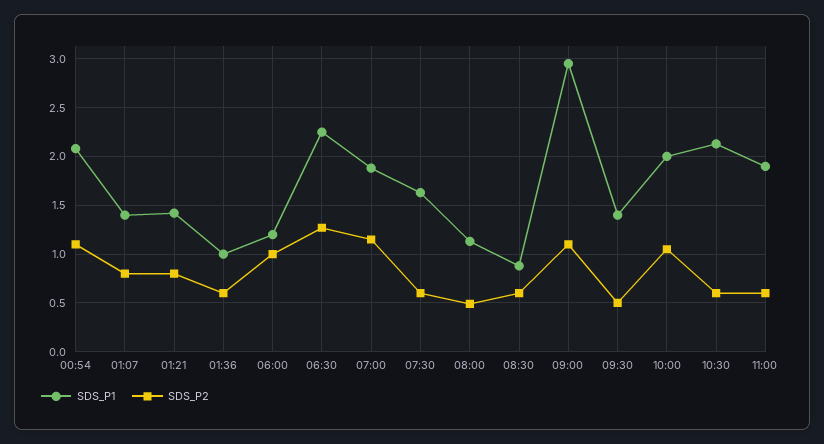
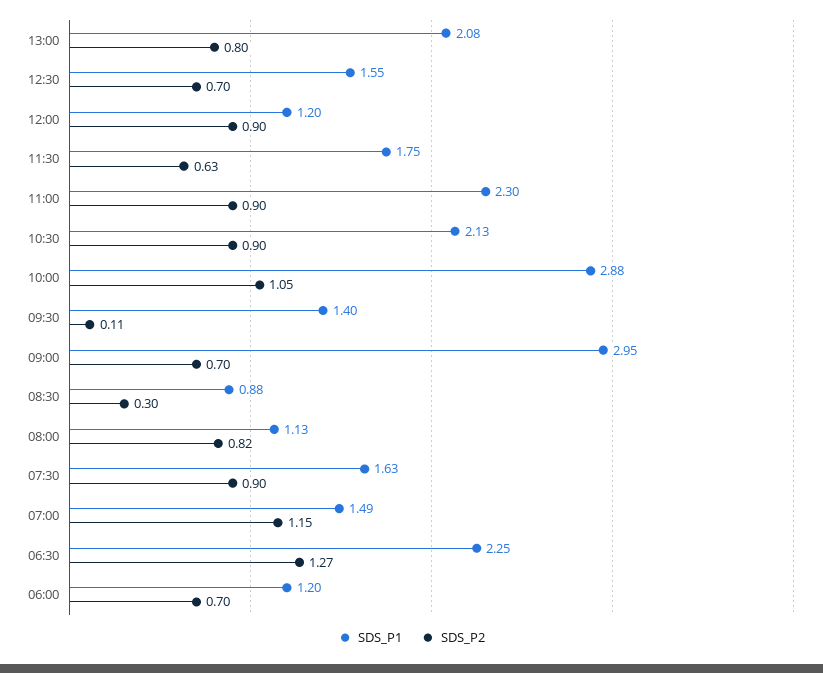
SDS_P1, 00:54: 2.1 -> none
SDS_P2, 00:54: 1.1 -> none
SDS_P1, 01:07: 1.4 -> none
SDS_P2, 01:07: 0.8 -> none
SDS_P1, 01:21: 1.4 -> none
SDS_P2, 01:21: 0.8 -> none
SDS_P1, 01:36: 1 -> none
SDS_P2, 01:36: 0.6 -> none
SDS_P2, 06:00: 1 -> 0.7
SDS_P1, 07:00: 1.9 -> 1.49
SDS_P2, 07:30: 0.6 -> 0.9
SDS_P2, 08:00: 0.5 -> 0.82
SDS_P2, 08:30: 0.6 -> 0.3
SDS_P2, 09:00: 1.1 -> 0.7
SDS_P2, 09:30: 0.5 -> 0.11
SDS_P1, 10:00: 2 -> 2.88
SDS_P2, 10:30: 0.6 -> 0.9
SDS_P1, 11:00: 1.9 -> 2.3
SDS_P2, 11:00: 0.6 -> 0.9
SDS_P1, 13:00: none -> 2.08
SDS_P2, 13:00: none -> 0.8
SDS_P1, 12:30: none -> 1.55
SDS_P2, 12:30: none -> 0.7
SDS_P1, 12:00: none -> 1.2
SDS_P2, 12:00: none -> 0.9
SDS_P1, 11:30: none -> 1.75
SDS_P2, 11:30: none -> 0.63

